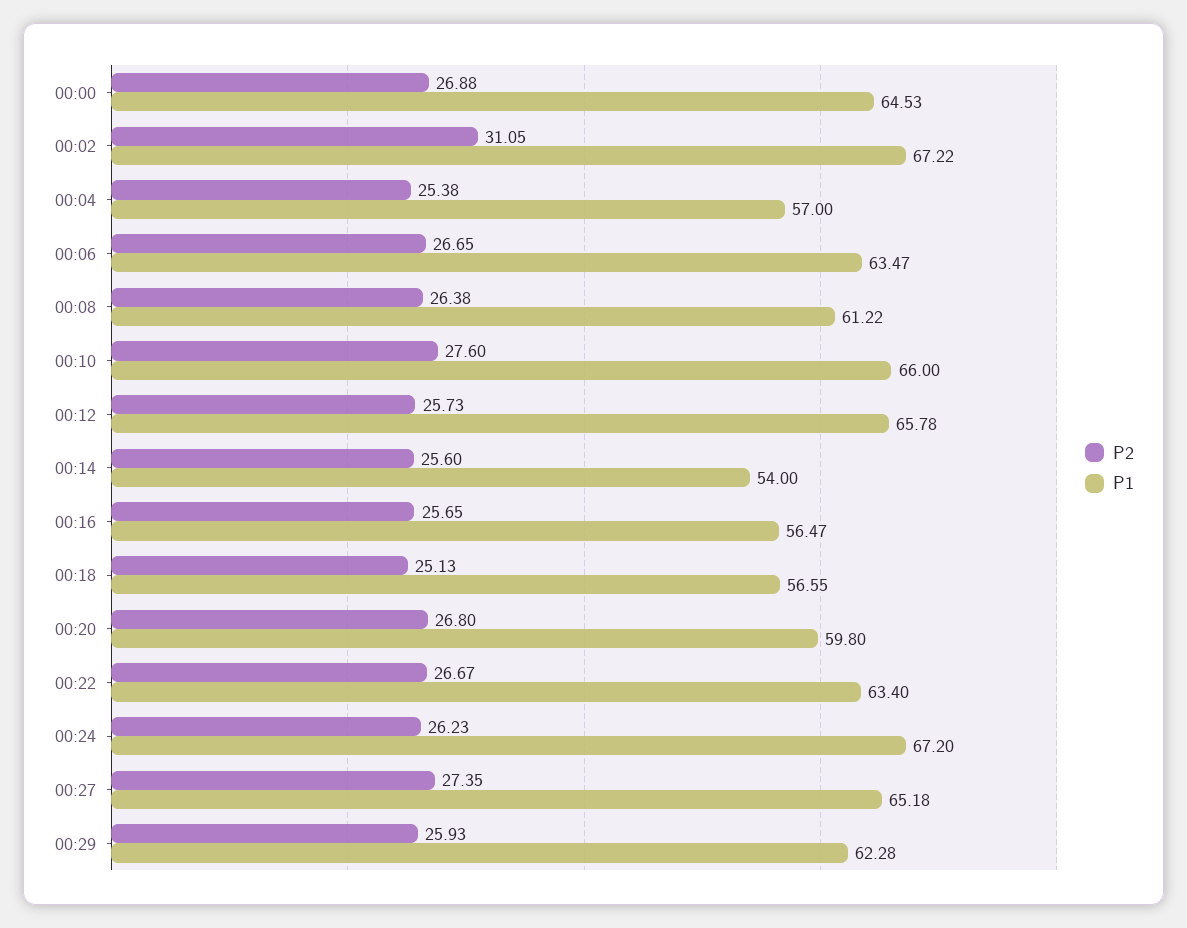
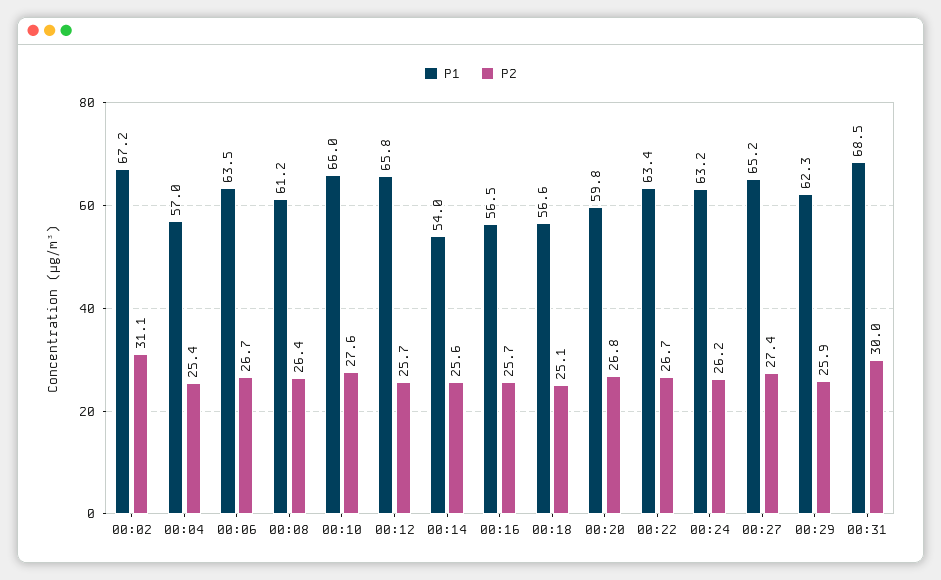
P2, 00:00: 26.88 -> none
P1, 00:00: 64.53 -> none
P1, 00:24: 67.2 -> 63.2
P1, 00:31: none -> 68.5
P2, 00:31: none -> 30

